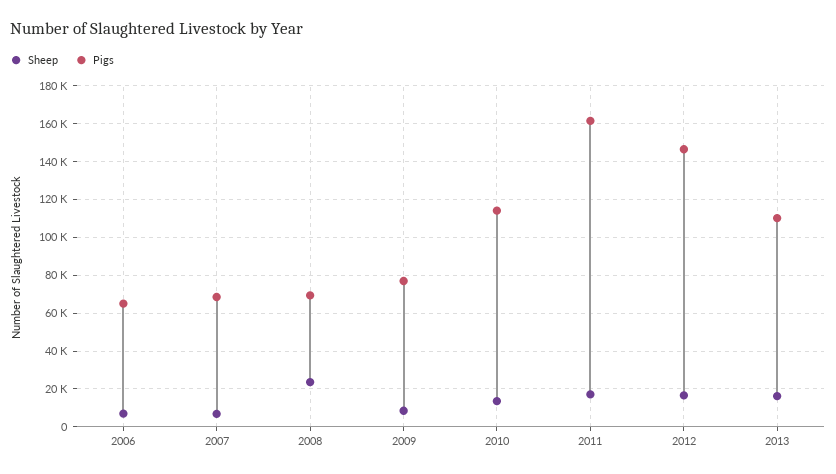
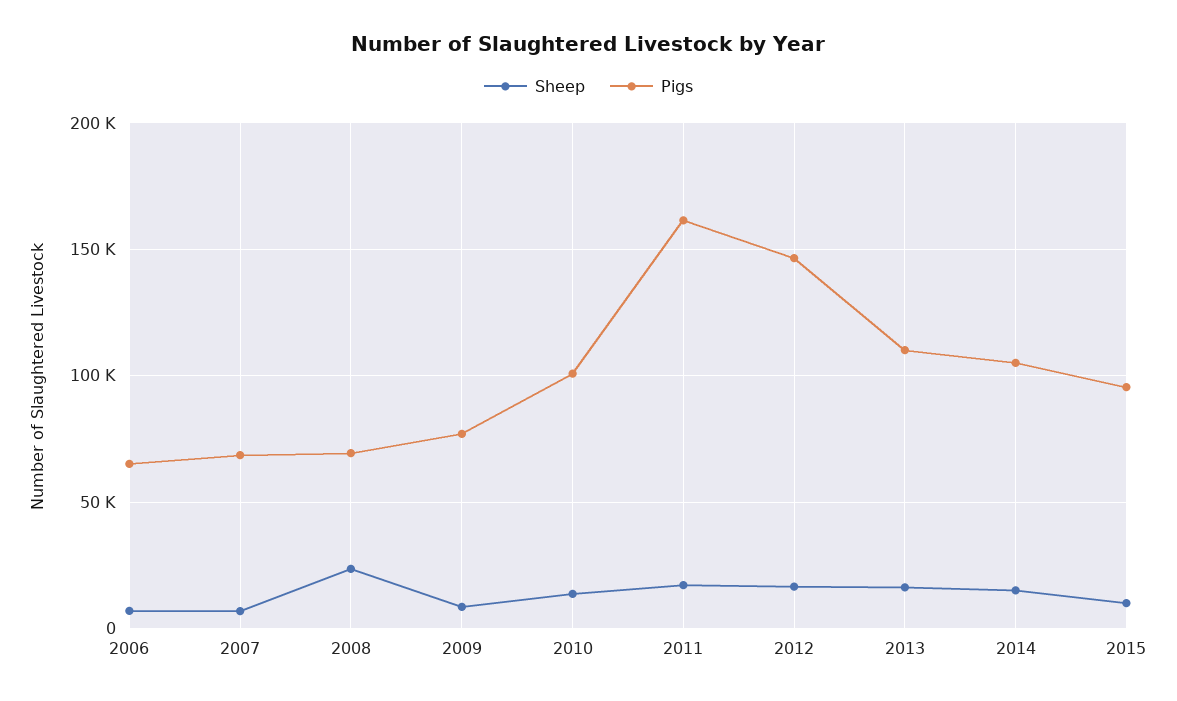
Pigs, 2010: 115000 -> 100000
Sheep, 2014: none -> 15000
Pigs, 2014: none -> 105000
Sheep, 2015: none -> 10000
Pigs, 2015: none -> 95000

